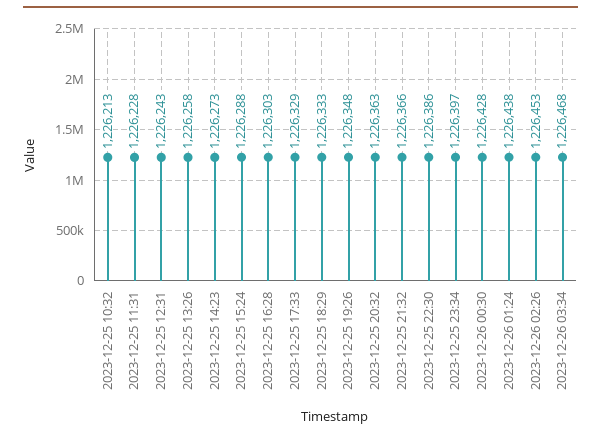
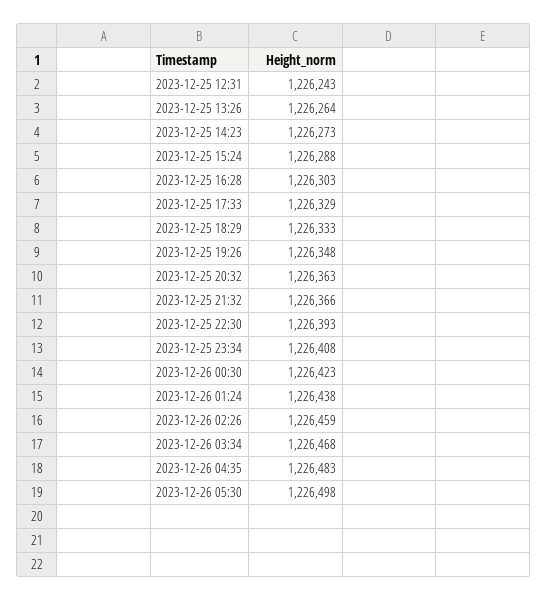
2023-12-25 10:32: 1226213 -> none
2023-12-25 11:31: 1226228 -> none
2023-12-25 13:26: 1226258 -> 1226264
2023-12-25 22:30: 1226386 -> 1226393
2023-12-25 23:34: 1226397 -> 1226408
2023-12-26 00:30: 1226428 -> 1226423
2023-12-26 02:26: 1226453 -> 1226459
2023-12-26 04:35: none -> 1226483
2023-12-26 05:30: none -> 1226498

